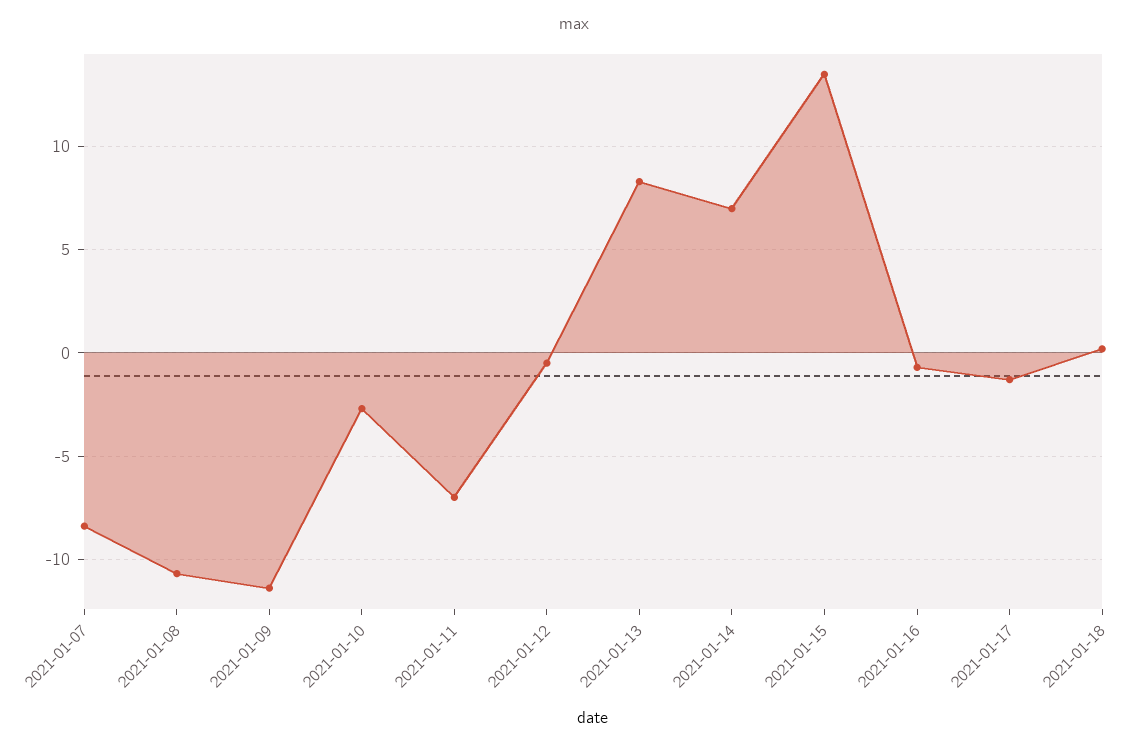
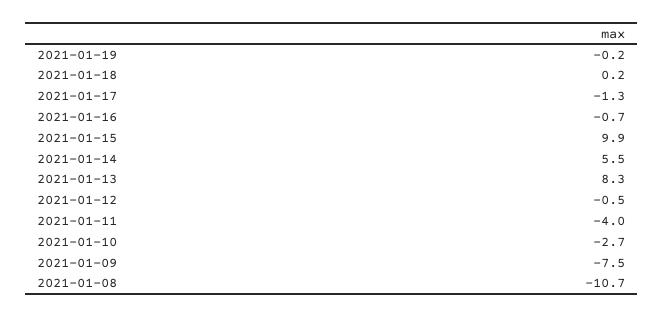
2021-01-07: -8.5 -> none
2021-01-09: -11.5 -> -7.5
2021-01-11: -7 -> -4
2021-01-14: 7 -> 5.5
2021-01-15: 13.5 -> 9.9
2021-01-19: none -> -0.2

